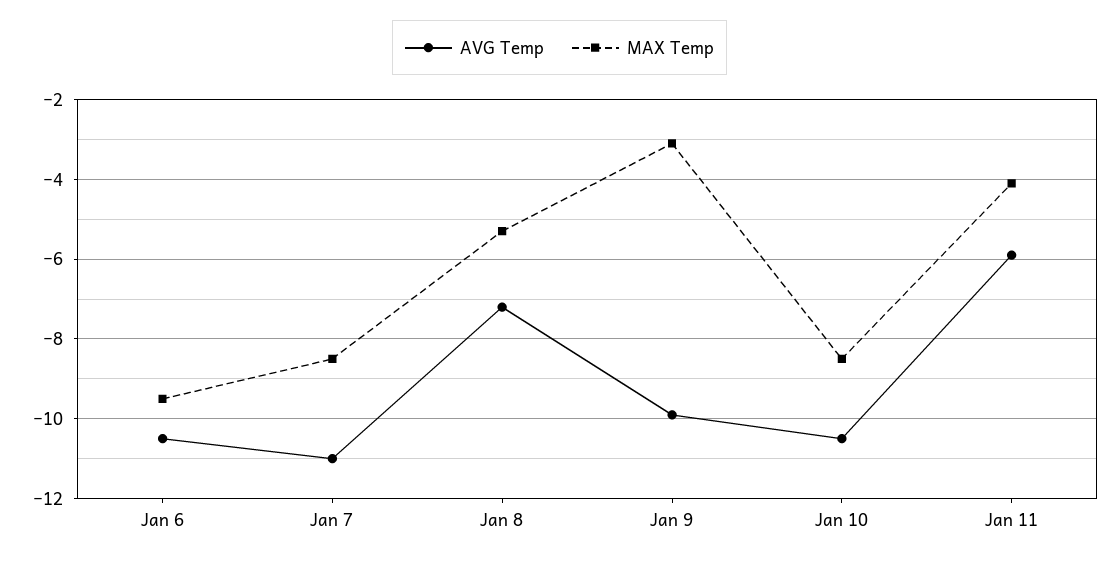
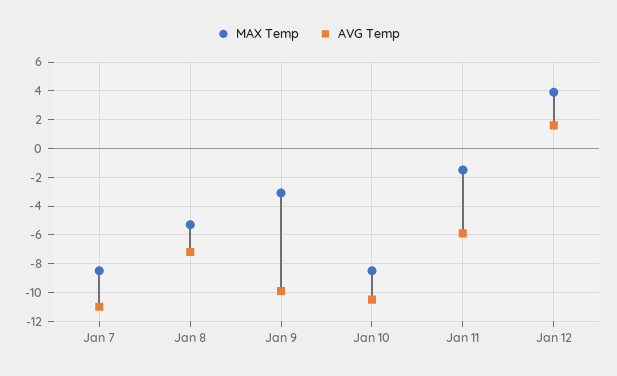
AVG Temp, Jan 6: -10.5 -> none
MAX Temp, Jan 6: -9.5 -> none
MAX Temp, Jan 11: -4 -> -1.5
MAX Temp, Jan 12: none -> 4
AVG Temp, Jan 12: none -> 1.5

